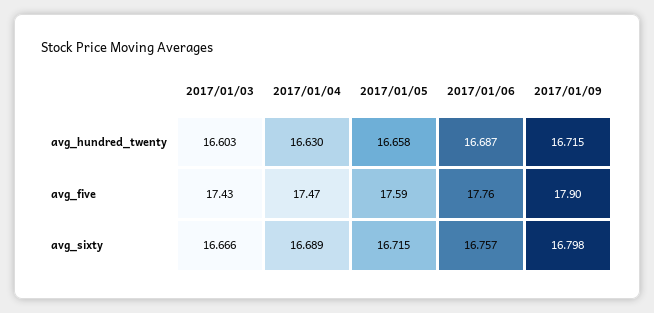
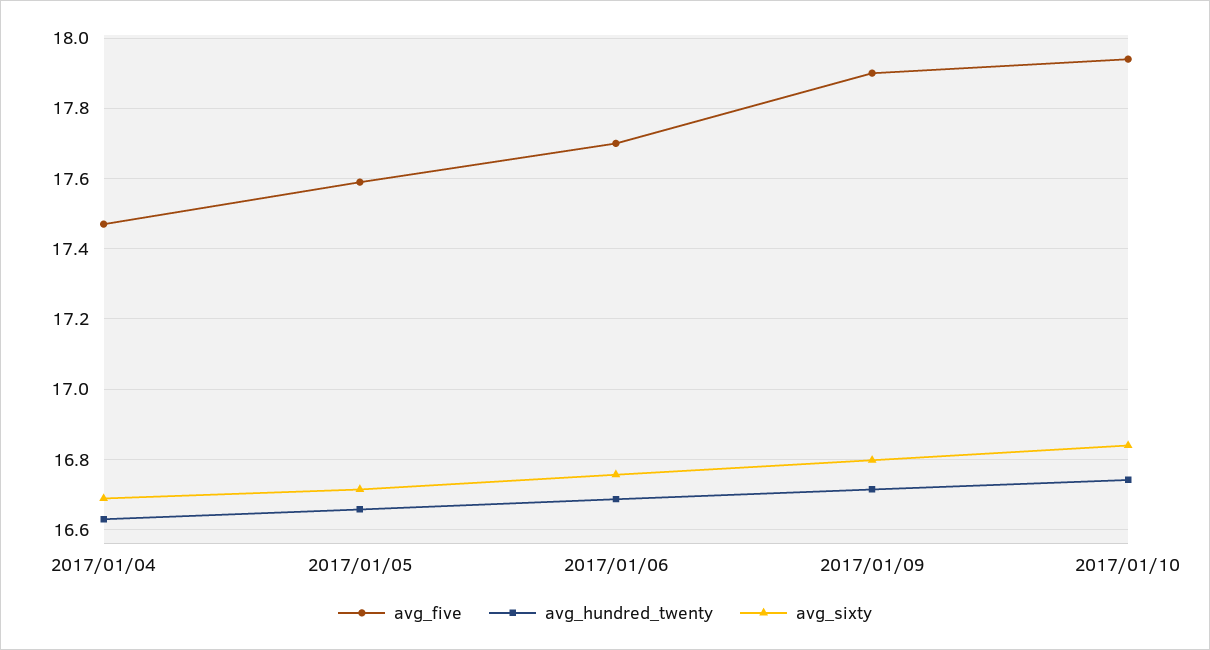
avg_hundred_twenty, 2017/01/03: 16.603 -> none
avg_five, 2017/01/03: 17.43 -> none
avg_five, 2017/01/06: 17.76 -> 17.7
avg_sixty, 2017/01/03: 16.666 -> none
avg_five, 2017/01/10: none -> 17.94
avg_hundred_twenty, 2017/01/10: none -> 16.74
avg_sixty, 2017/01/10: none -> 16.84

